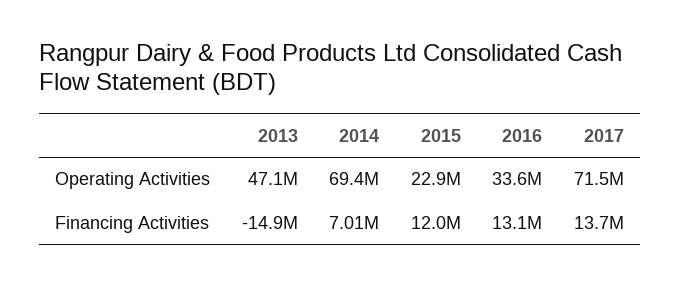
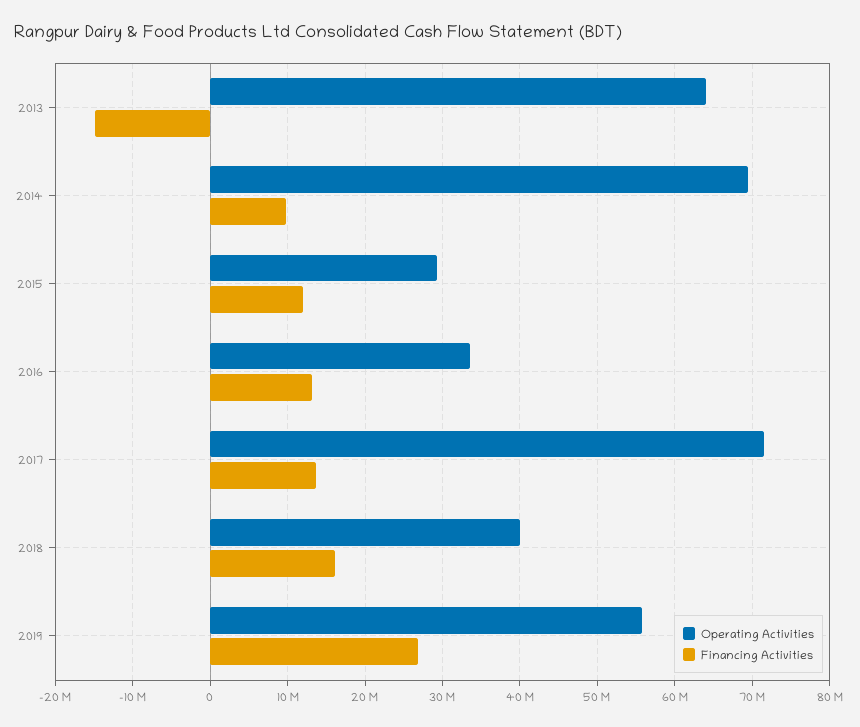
Operating Activities, 2013: 47100000 -> 64000000
Operating Activities, 2015: 22900000 -> 29000000
Financing Activities, 2014: 7010000 -> 10000000
Operating Activities, 2018: none -> 40000000
Financing Activities, 2018: none -> 16000000
Operating Activities, 2019: none -> 56000000
Financing Activities, 2019: none -> 27000000

